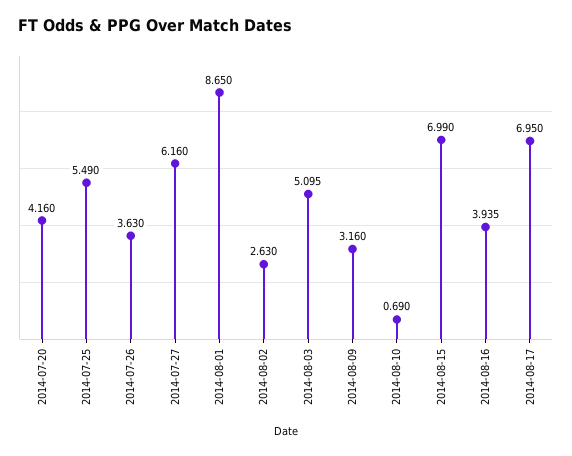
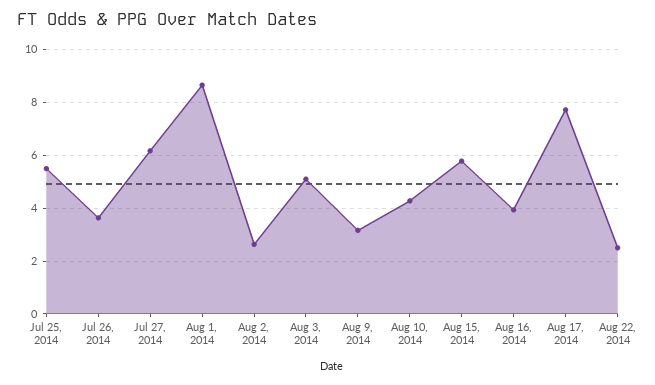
2014-07-20: 4.16 -> none
2014-08-10: 0.69 -> 4.25
2014-08-15: 6.99 -> 5.75
2014-08-17: 6.95 -> 7.75
Aug 22, 2014: none -> 2.5

